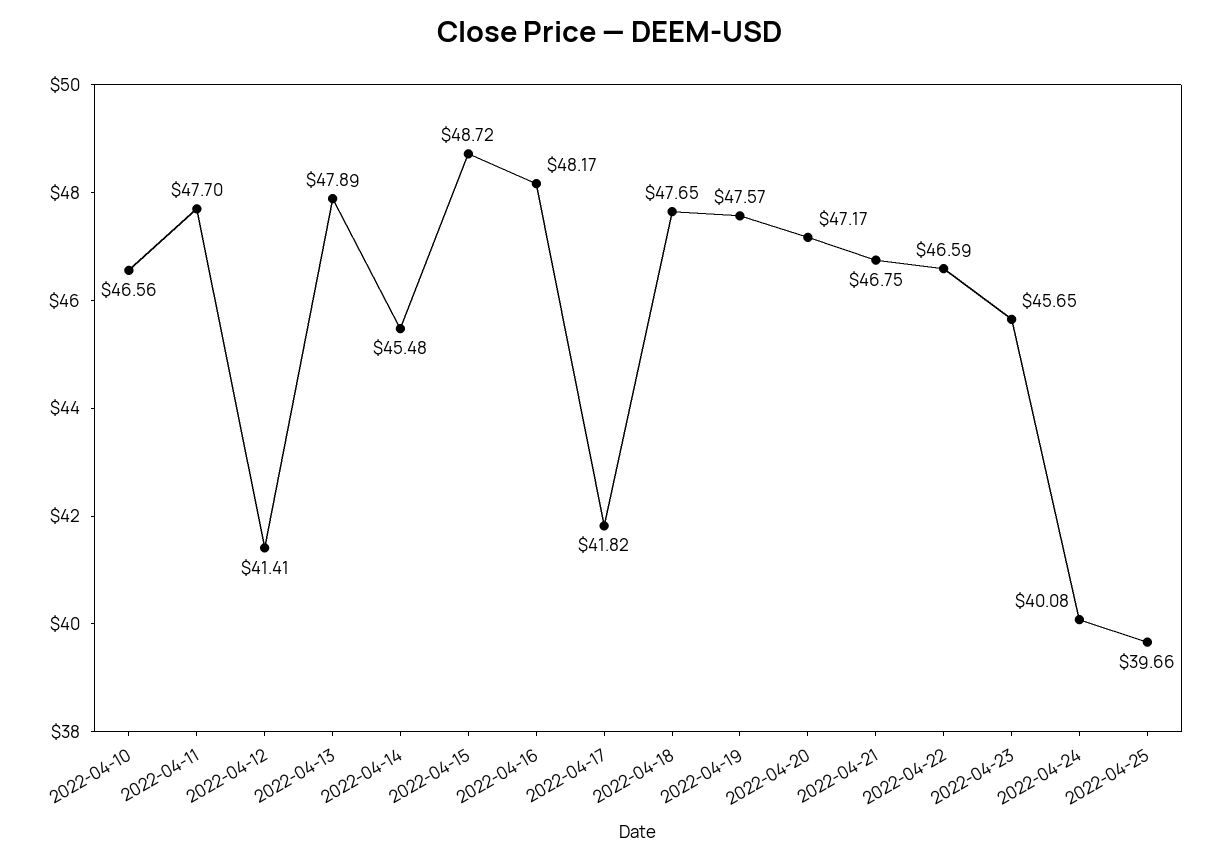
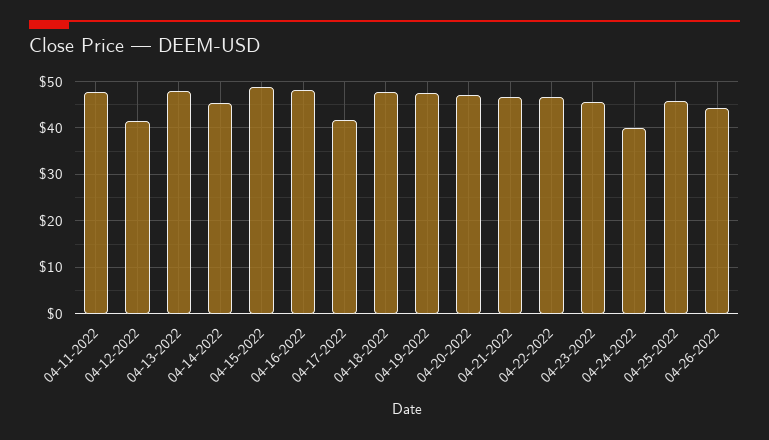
2022-04-10: 46.56 -> none
2022-04-25: 39.66 -> 46
04-26-2022: none -> 44

